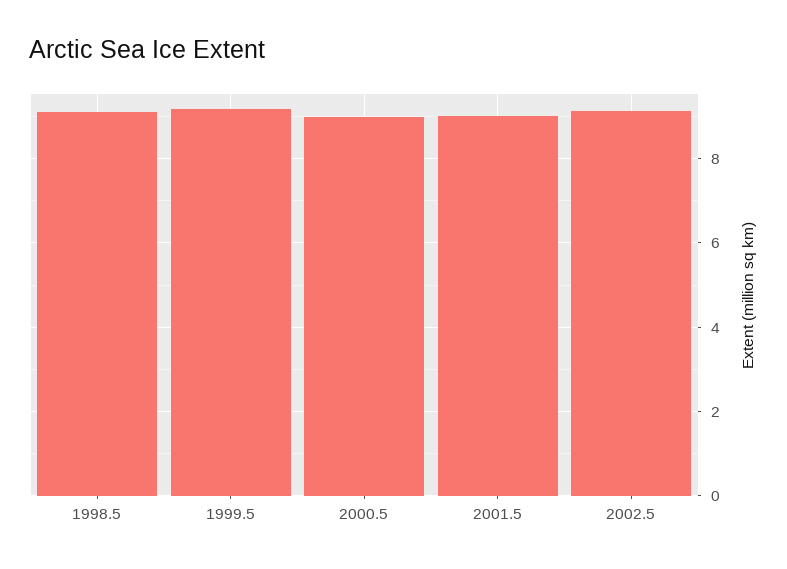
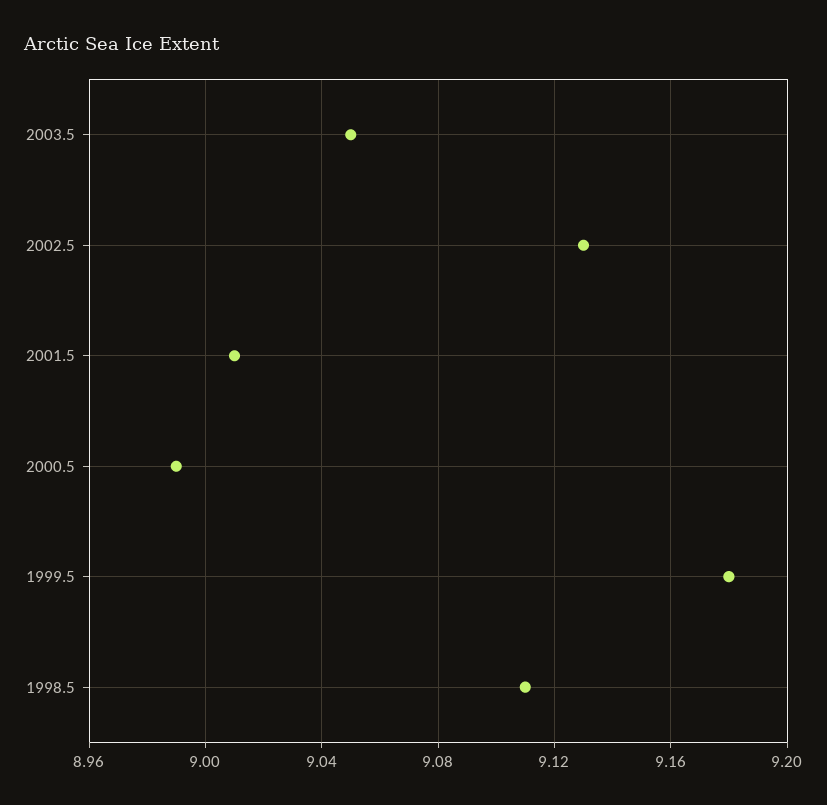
2003.5: none -> 9.05

